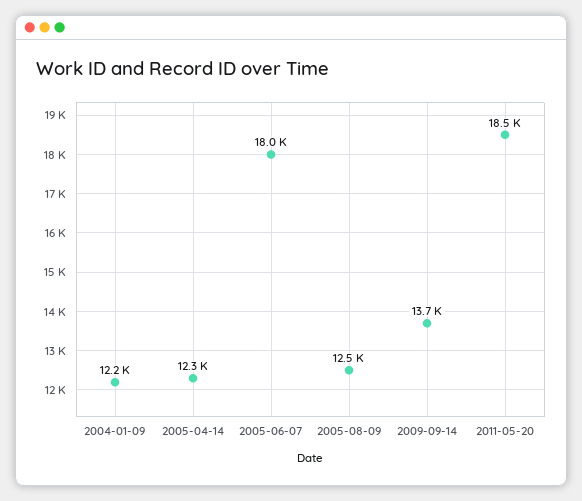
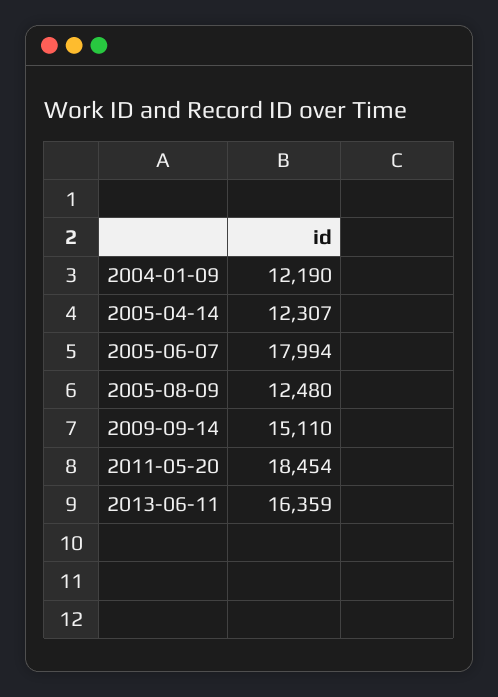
2009-09-14: 13700 -> 15110
2013-06-11: none -> 16359

